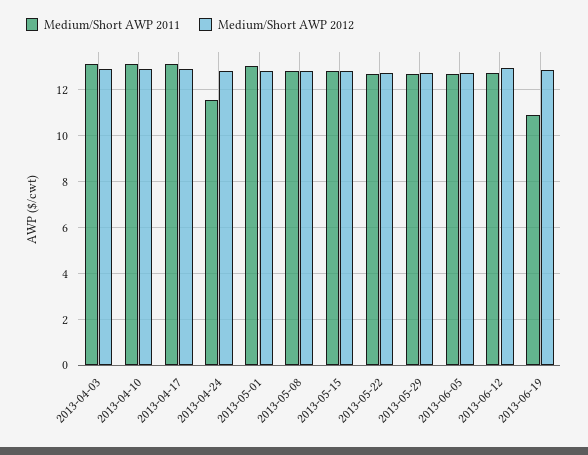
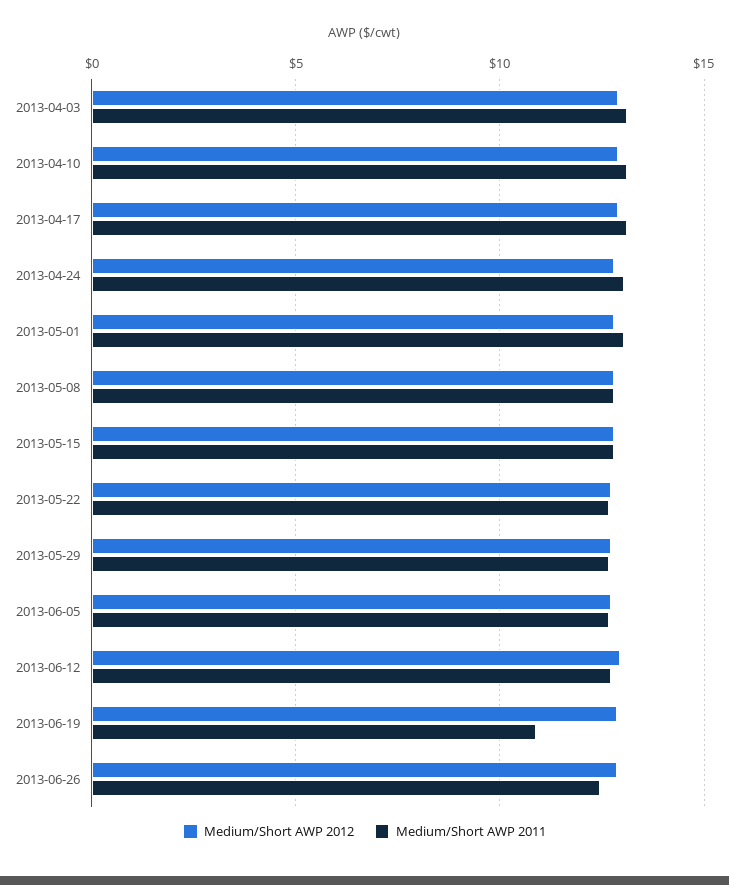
Medium/Short AWP 2011, 2013-04-24: 11.5 -> 13
Medium/Short AWP 2012, 2013-06-26: none -> 13
Medium/Short AWP 2011, 2013-06-26: none -> 12.5

